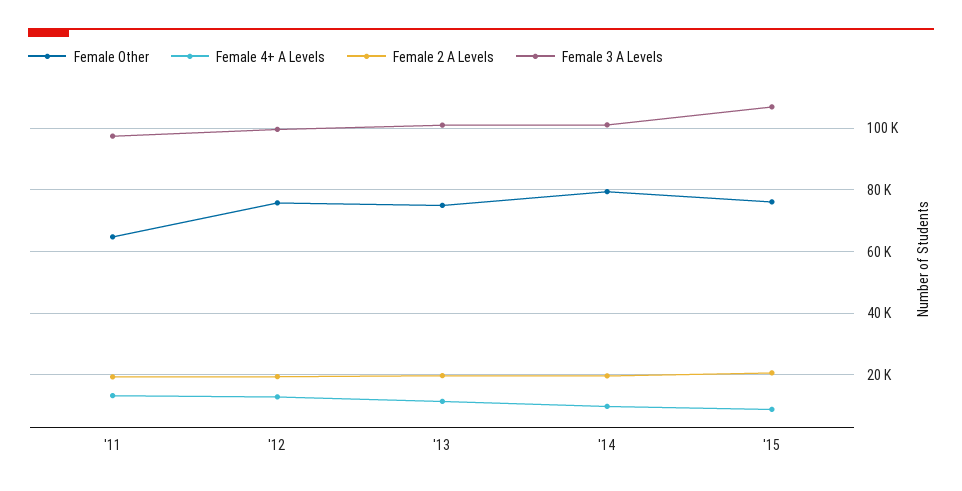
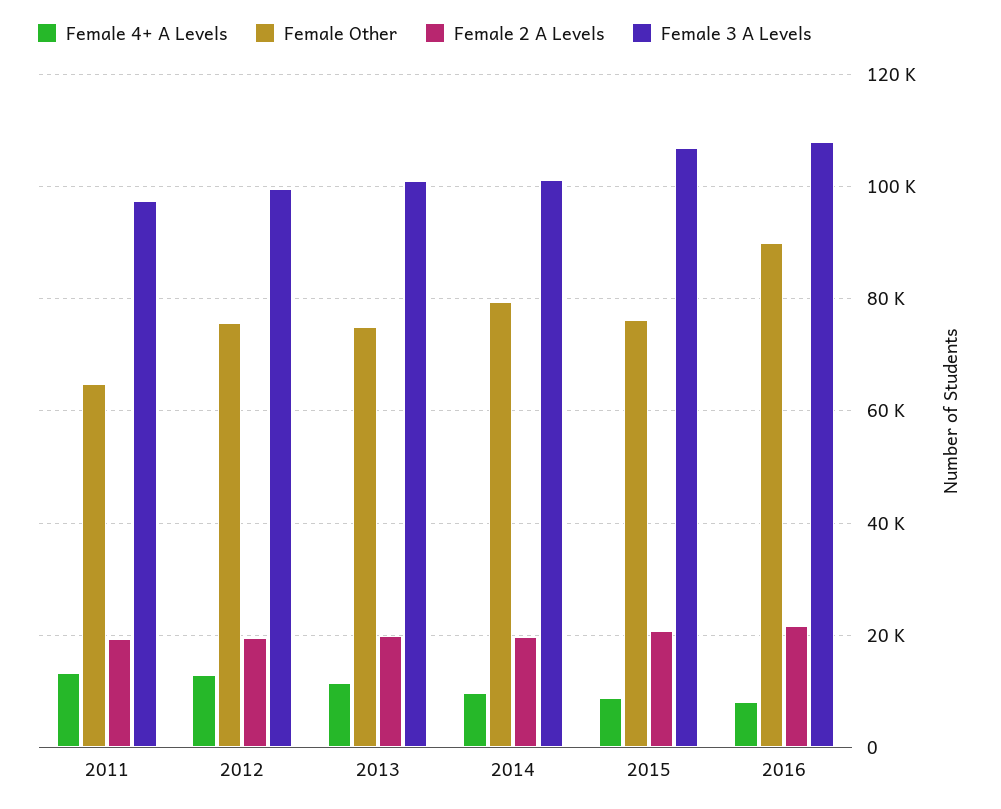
Female 4+ A Levels, 2016: none -> 8000
Female Other, 2016: none -> 90000
Female 2 A Levels, 2016: none -> 22000
Female 3 A Levels, 2016: none -> 108000

